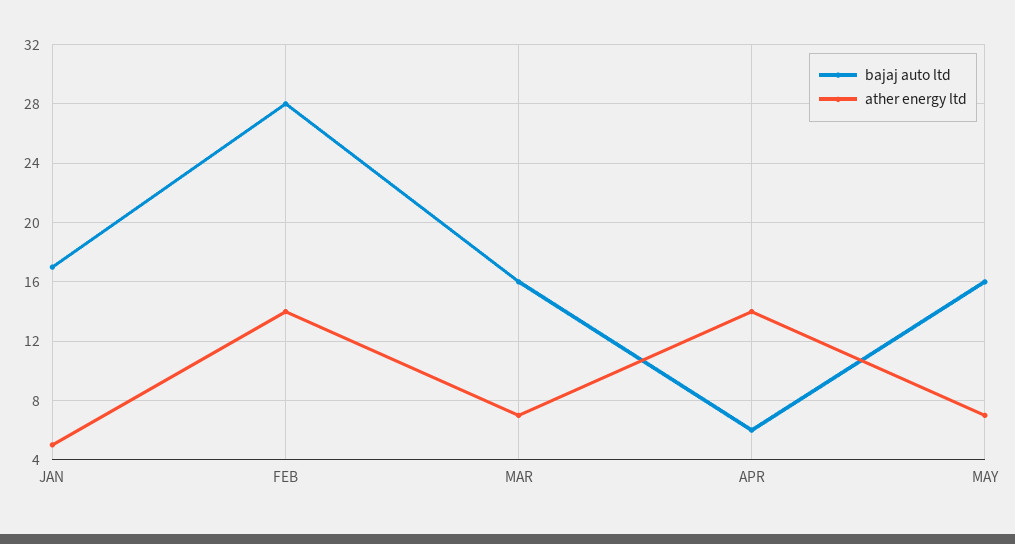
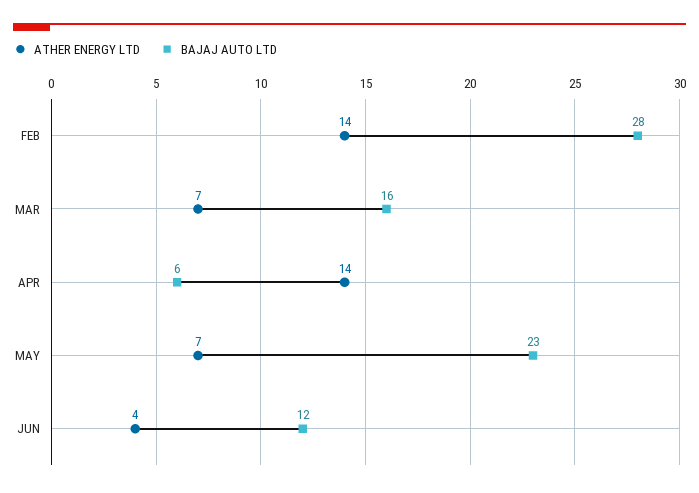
bajaj auto ltd, JAN: 17 -> none
ather energy ltd, JAN: 5 -> none
bajaj auto ltd, MAY: 16 -> 23
ather energy ltd, JUN: none -> 4
bajaj auto ltd, JUN: none -> 12

